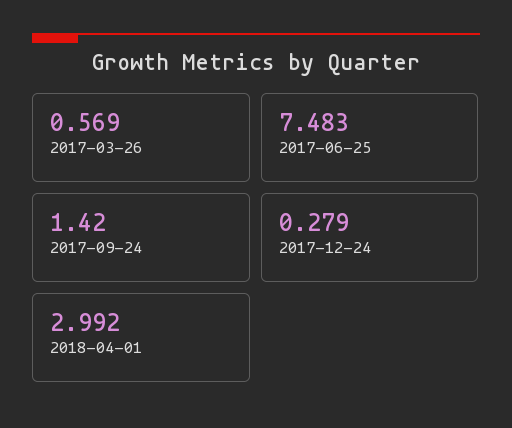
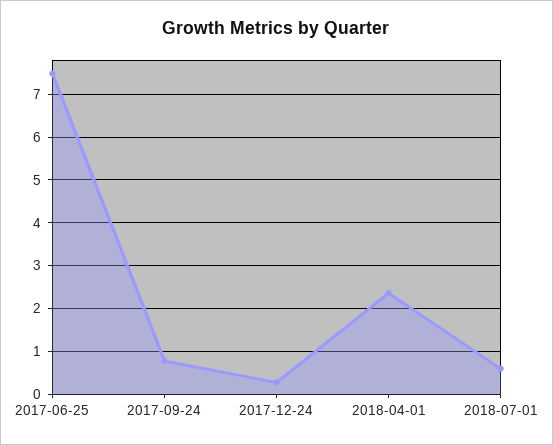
2017-03-26: 0.569 -> none
2017-09-24: 1.42 -> 0.8
2018-04-01: 2.992 -> 2.4
2018-07-01: none -> 0.6

